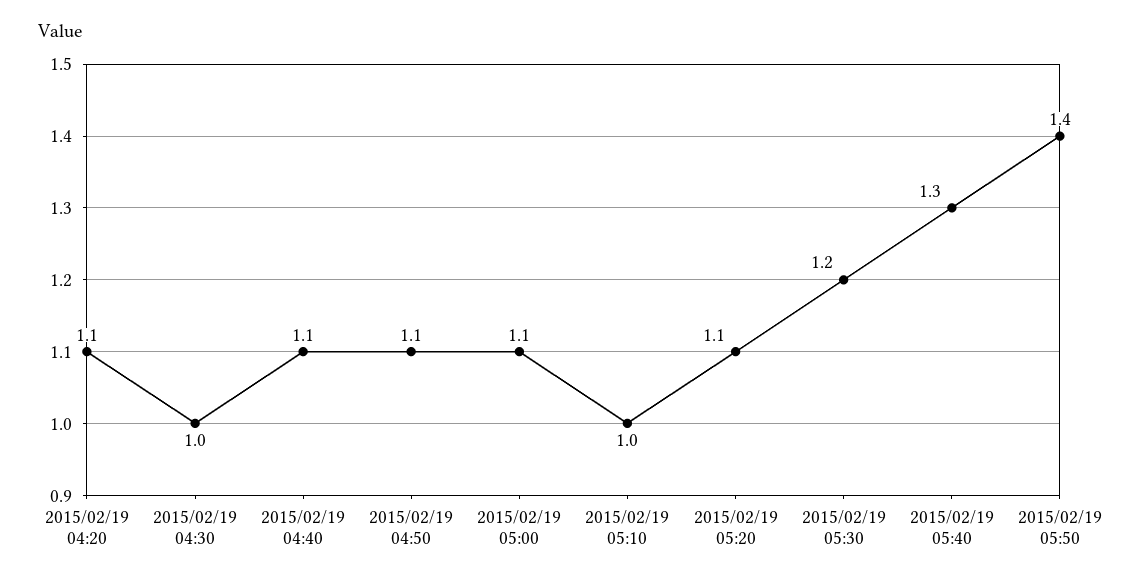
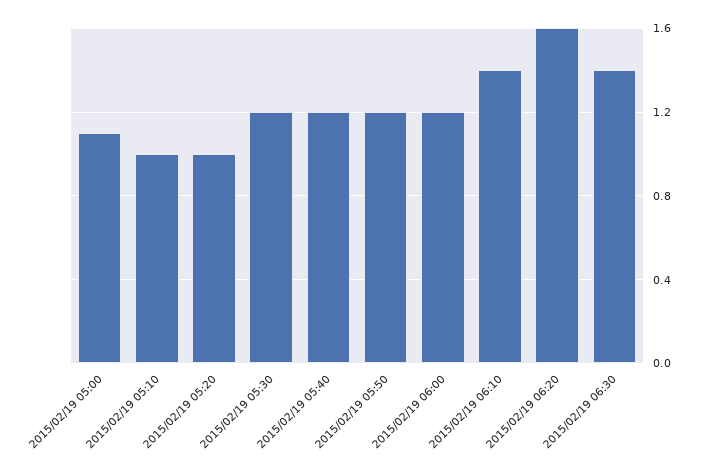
2015/02/19 04:20: 1.1 -> none
2015/02/19 04:30: 1 -> none
2015/02/19 04:40: 1.1 -> none
2015/02/19 04:50: 1.1 -> none
2015/02/19 05:20: 1.1 -> 1
2015/02/19 05:40: 1.3 -> 1.2
2015/02/19 05:50: 1.4 -> 1.2
2015/02/19 06:00: none -> 1.2
2015/02/19 06:10: none -> 1.4
2015/02/19 06:20: none -> 1.6
2015/02/19 06:30: none -> 1.4

